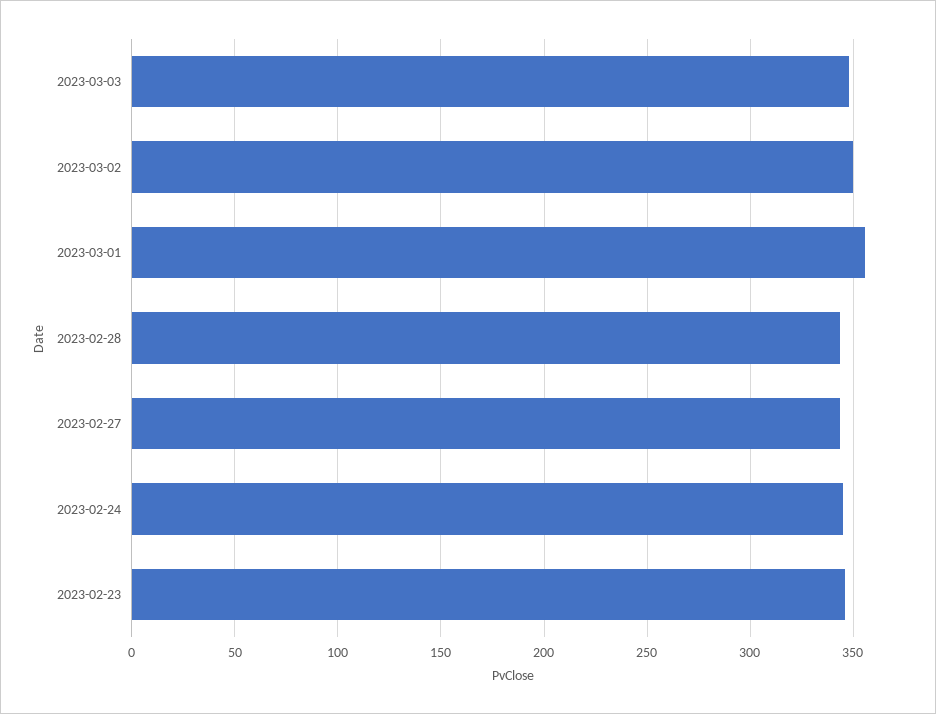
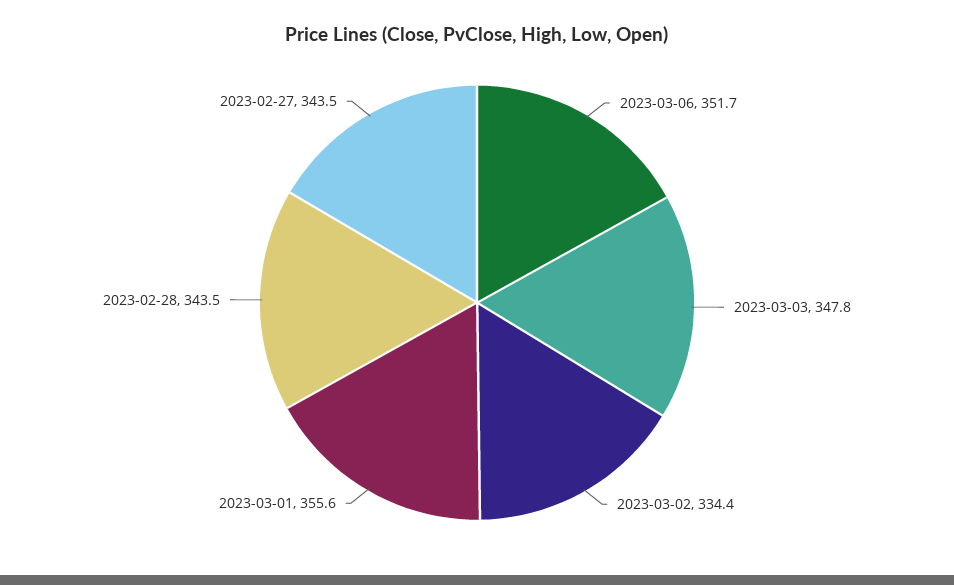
2023-03-02: 350 -> 334.4
2023-02-24: 345 -> none
2023-02-23: 345 -> none
2023-03-06: none -> 351.7

